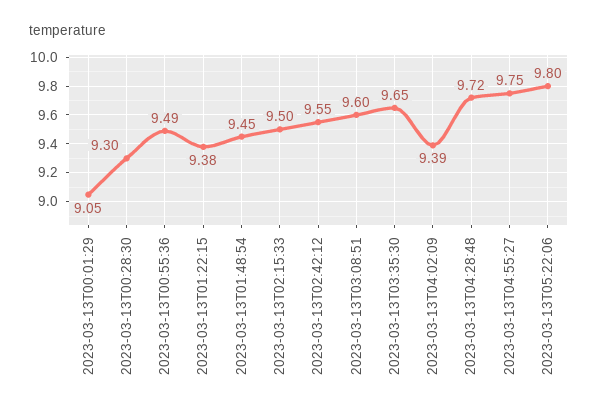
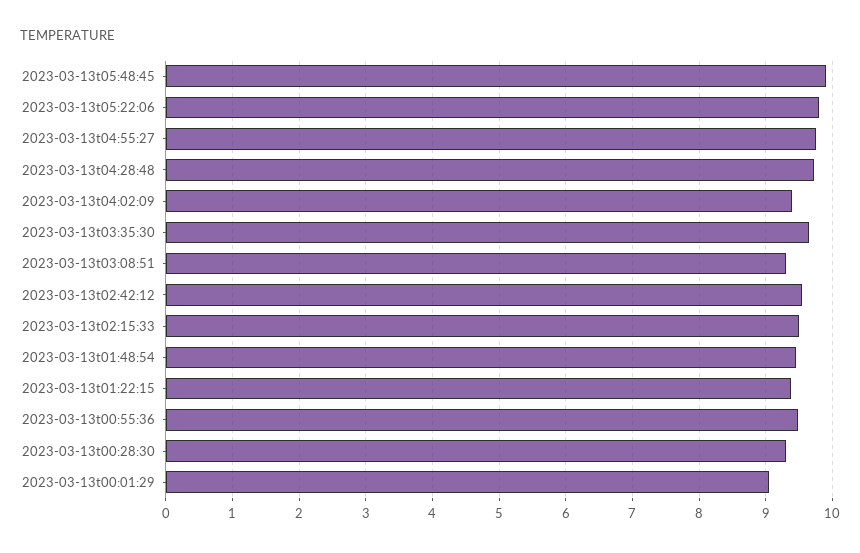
2023-03-13T03:08:51: 9.6 -> 9.3
2023-03-13t05:48:45: none -> 9.9

